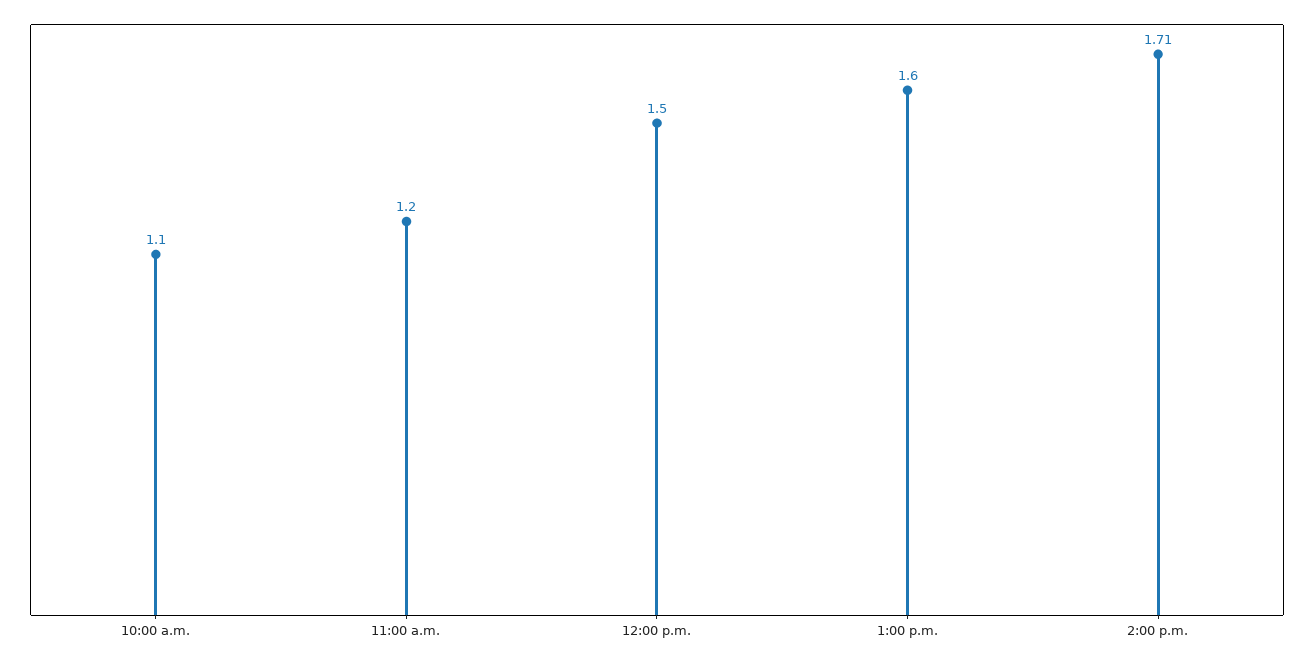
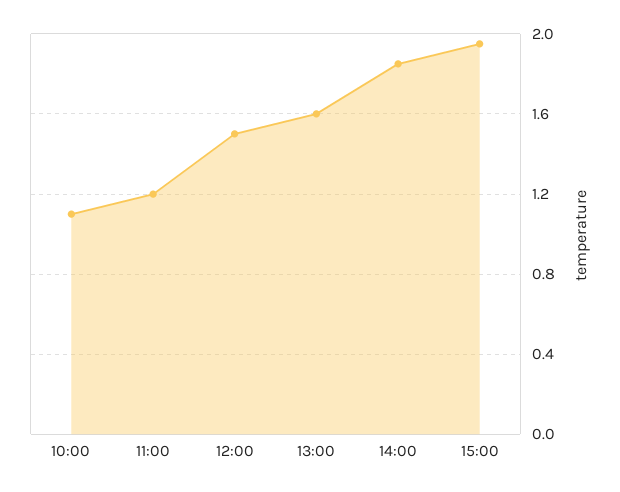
2:00 p.m.: 1.71 -> 1.85
15:00: none -> 1.95

